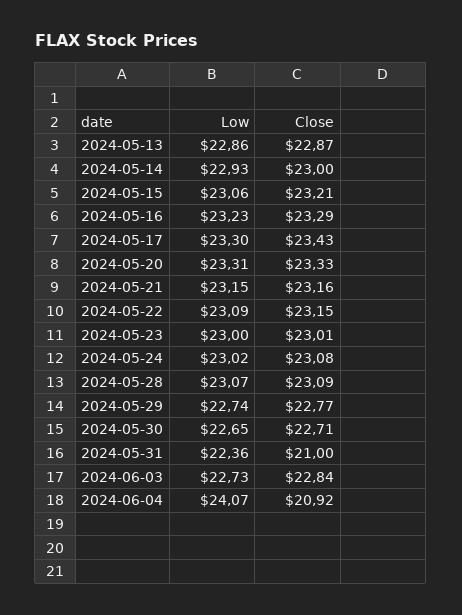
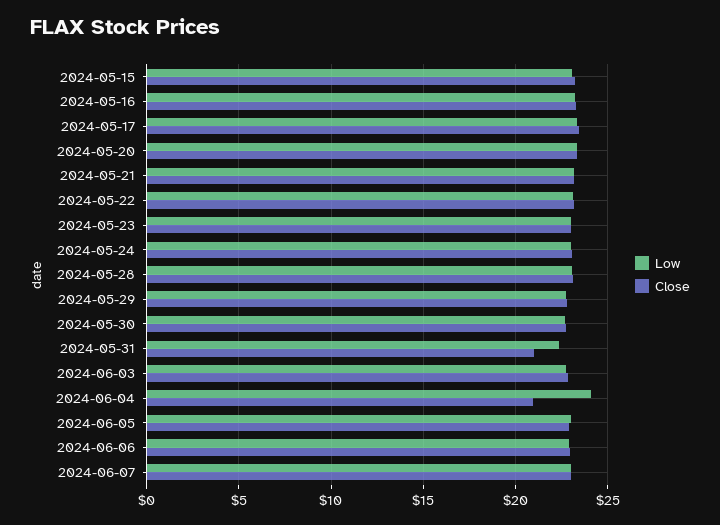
Low, 2024-05-13: 22.86 -> none
Close, 2024-05-13: 22.87 -> none
Low, 2024-05-14: 22.93 -> none
Close, 2024-05-14: 23 -> none
Low, 2024-06-05: none -> 23
Close, 2024-06-05: none -> 23
Low, 2024-06-06: none -> 23
Close, 2024-06-06: none -> 23
Low, 2024-06-07: none -> 23
Close, 2024-06-07: none -> 23

